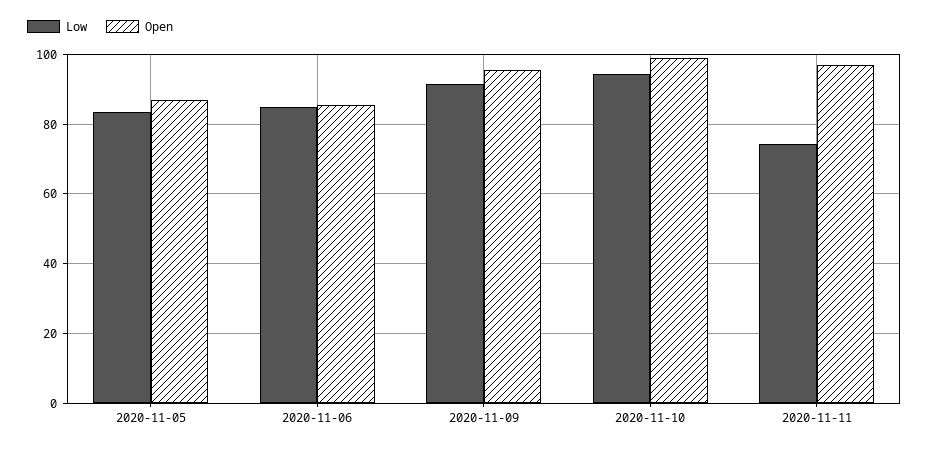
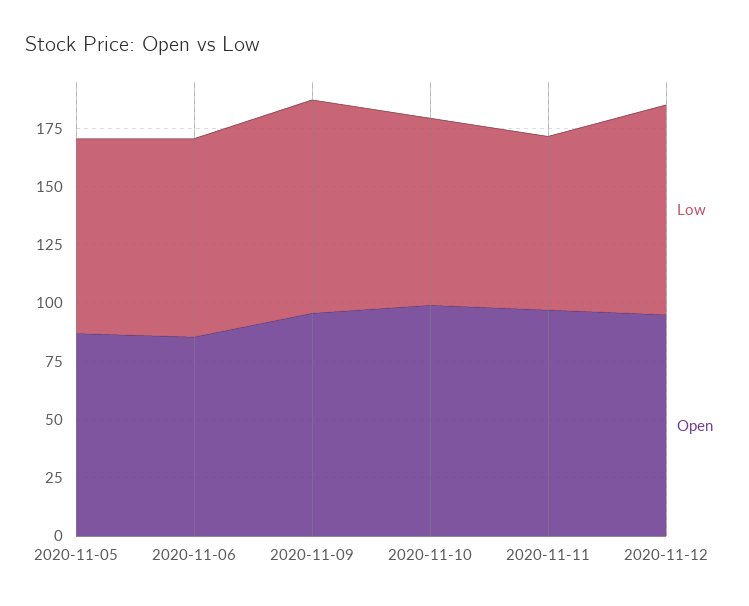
Low, 2020-11-10: 94 -> 80
Low, 2020-11-12: none -> 90
Open, 2020-11-12: none -> 95

